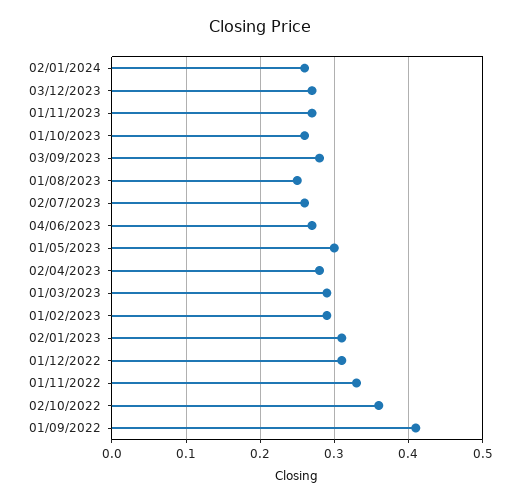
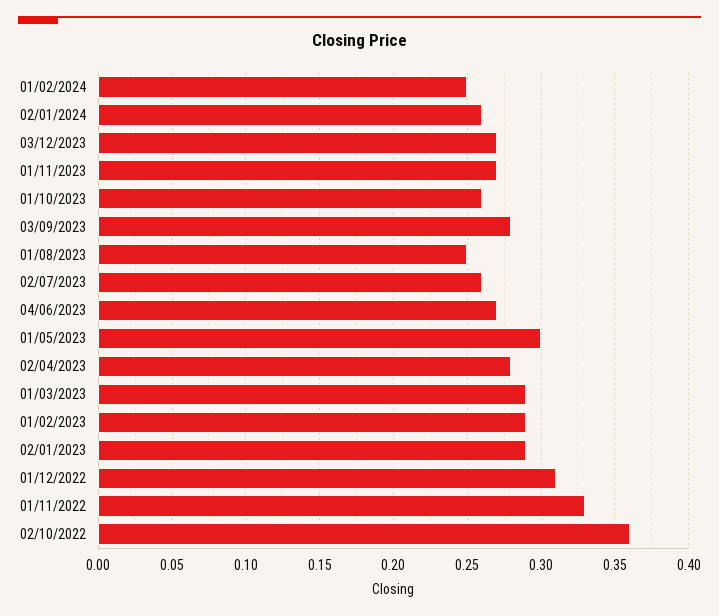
02/01/2023: 0.31 -> 0.29
01/09/2022: 0.41 -> none
01/02/2024: none -> 0.25

